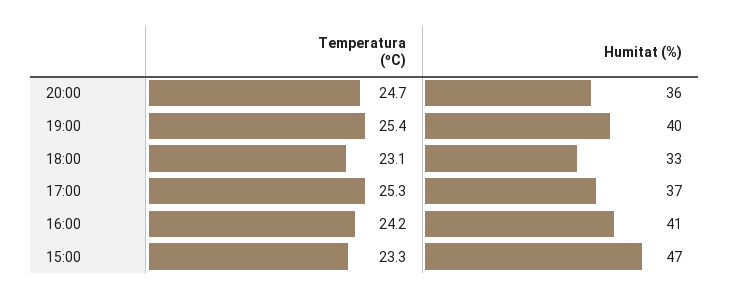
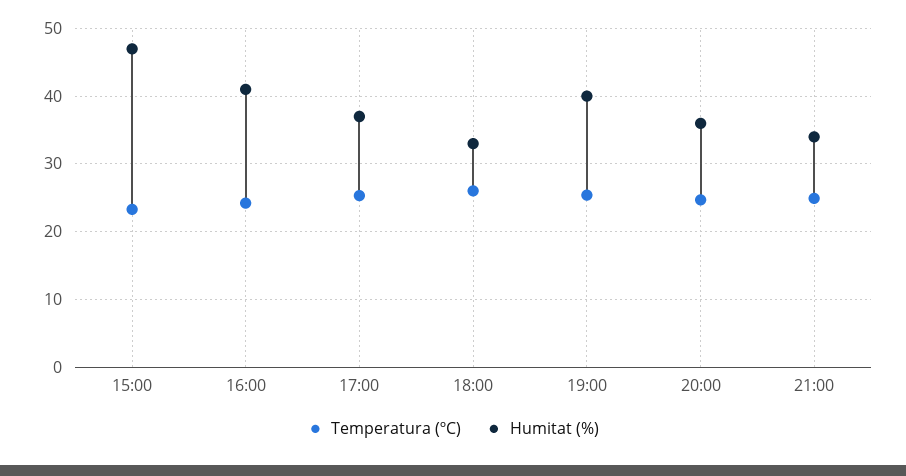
Temperatura (ºC), 18:00: 23.1 -> 26
Temperatura (ºC), 21:00: none -> 25
Humitat (%), 21:00: none -> 34

